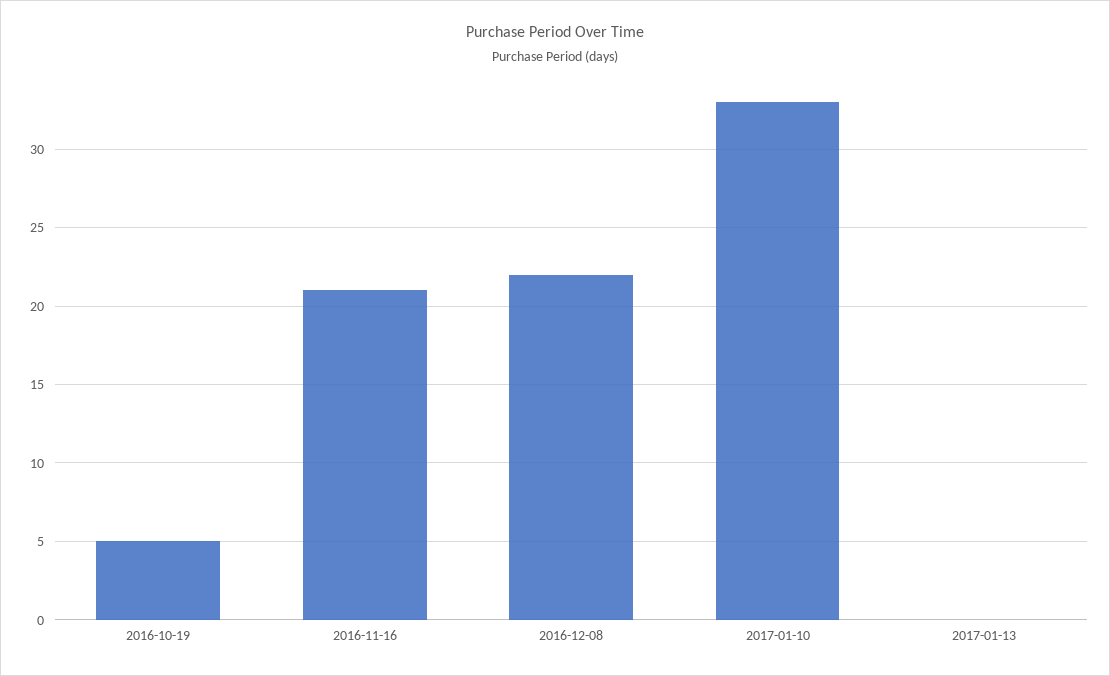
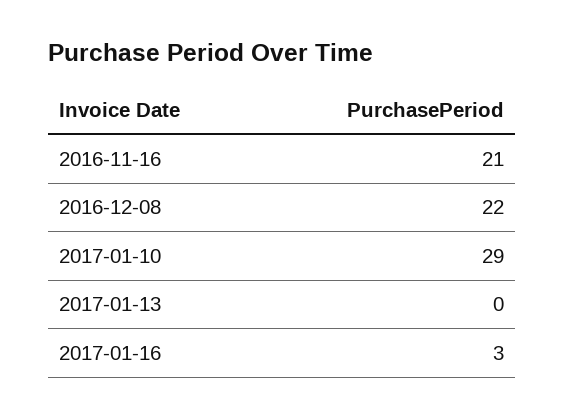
2016-10-19: 5 -> none
2017-01-10: 33 -> 29
2017-01-16: none -> 3

